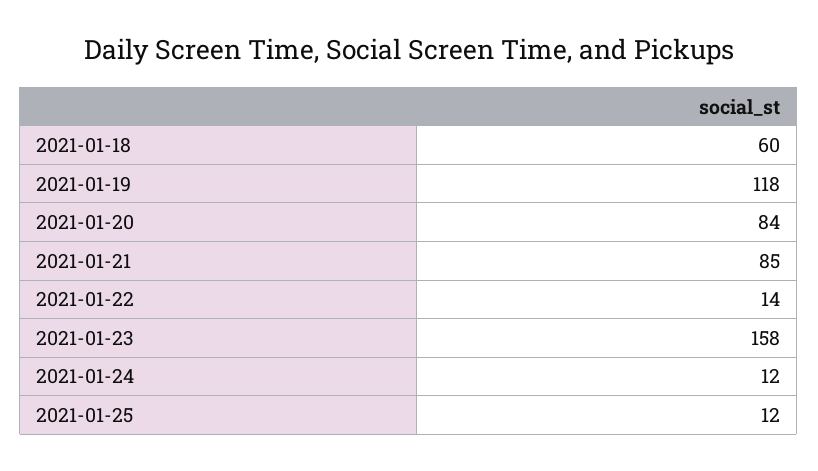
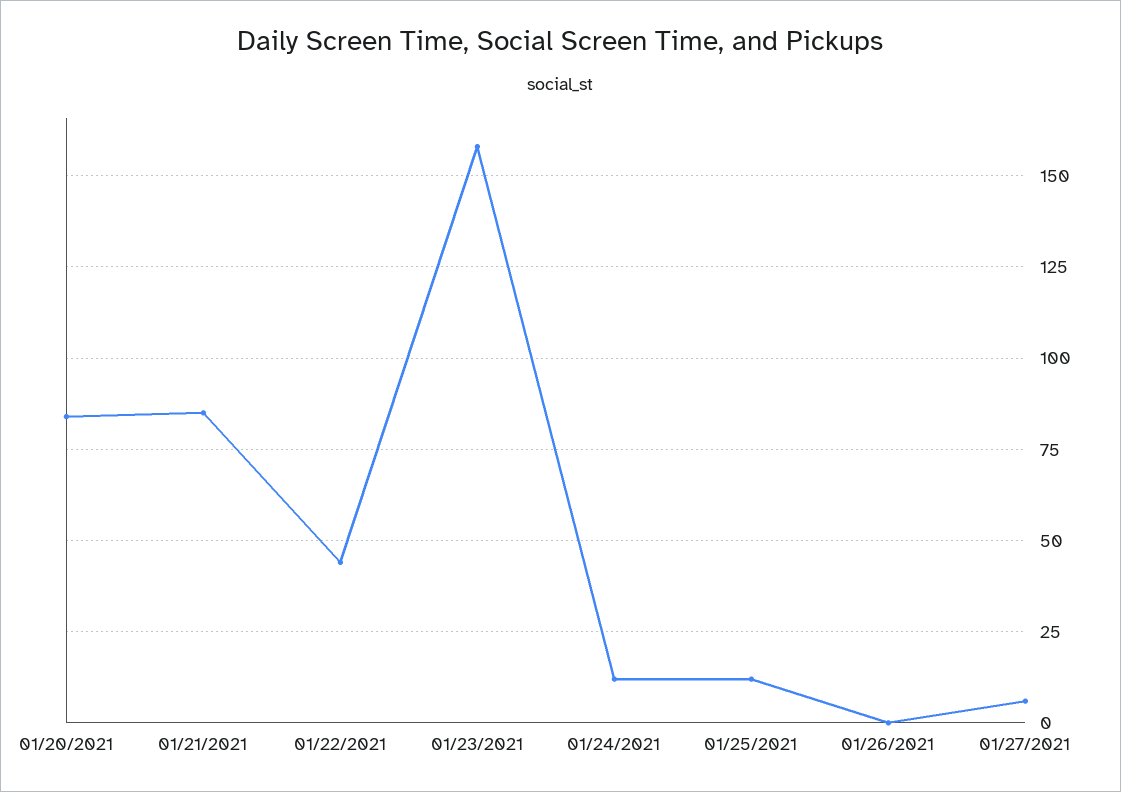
2021-01-18: 60 -> none
2021-01-19: 118 -> none
2021-01-22: 14 -> 45
01/26/2021: none -> 0
01/27/2021: none -> 5

